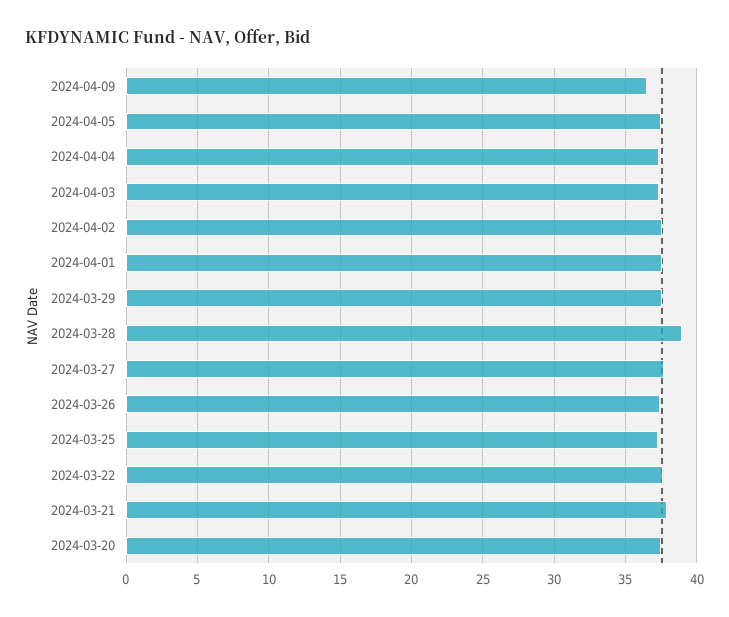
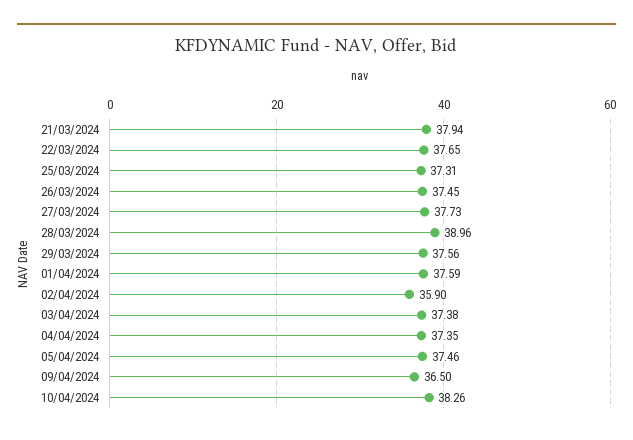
2024-04-02: 37.5 -> 35.9
2024-03-20: 37.5 -> none
10/04/2024: none -> 38.26

